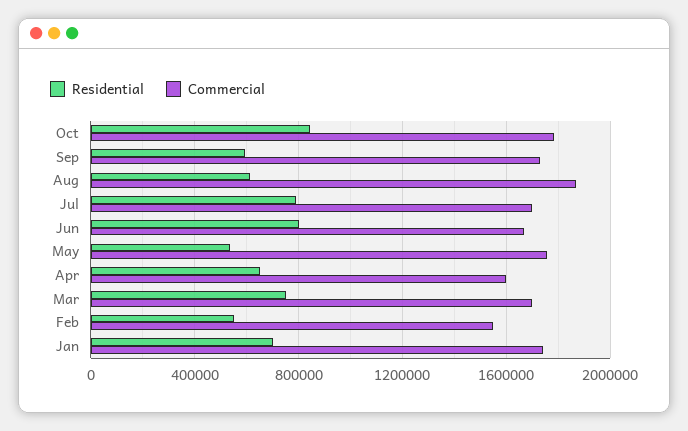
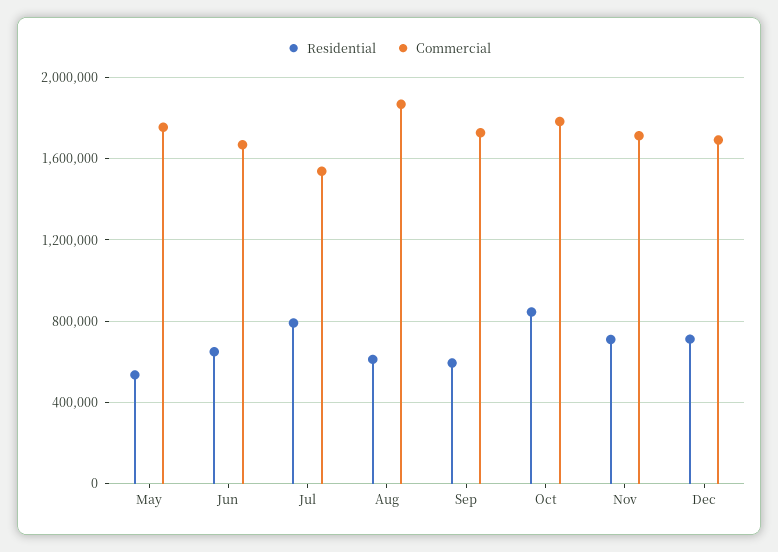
Commercial, Jul: 1700000 -> 1550000
Residential, Jun: 800000 -> 650000
Residential, Apr: 650000 -> none
Commercial, Apr: 1600000 -> none
Residential, Mar: 750000 -> none
Commercial, Mar: 1700000 -> none
Residential, Feb: 550000 -> none
Commercial, Feb: 1550000 -> none
Residential, Jan: 700000 -> none
Commercial, Jan: 1750000 -> none
Residential, Nov: none -> 700000
Commercial, Nov: none -> 1700000
Residential, Dec: none -> 700000
Commercial, Dec: none -> 1700000

